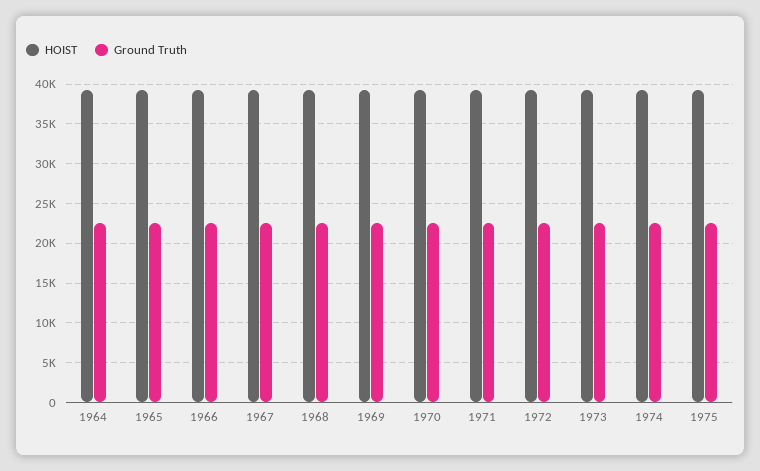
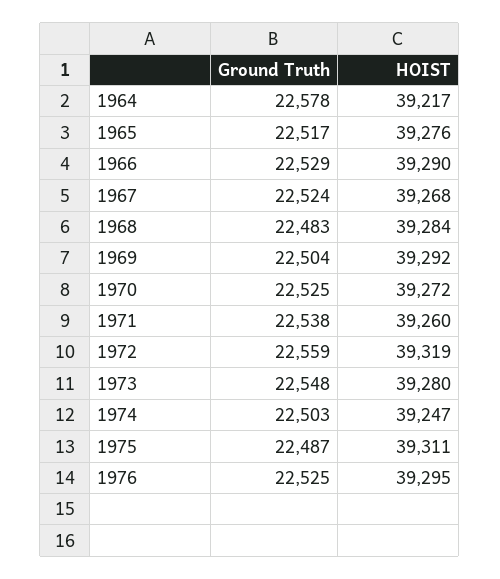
Ground Truth, 1976: none -> 22525
HOIST, 1976: none -> 39295

